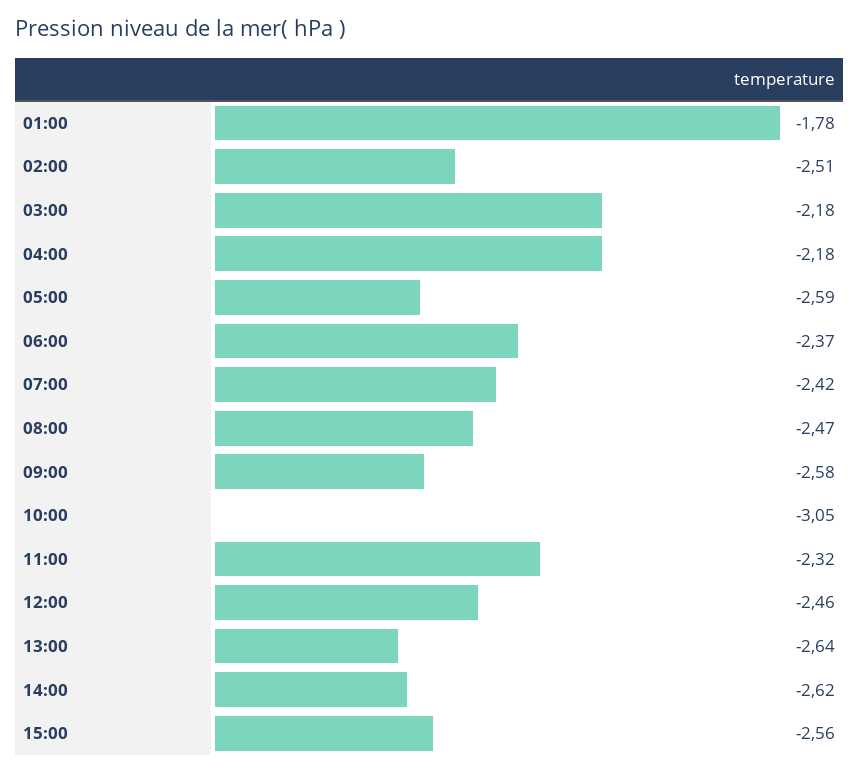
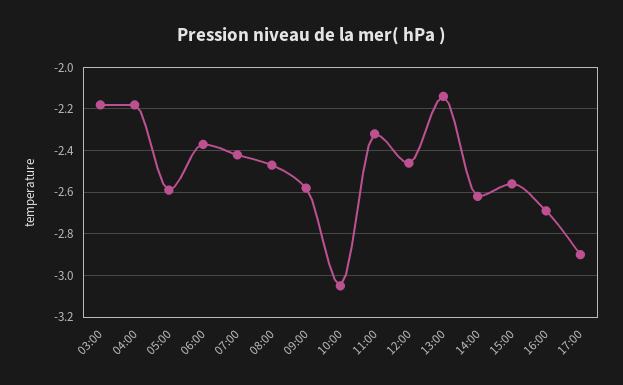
01:00: -1.78 -> none
02:00: -2.51 -> none
13:00: -2.64 -> -2.15
16:00: none -> -2.7
17:00: none -> -2.9

